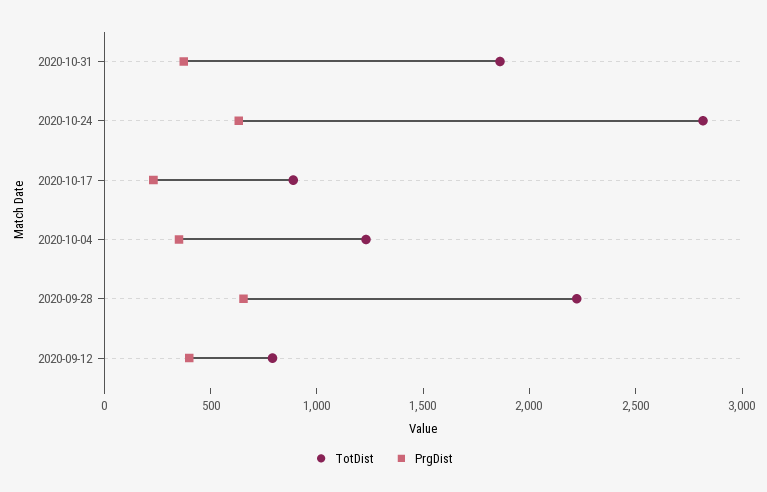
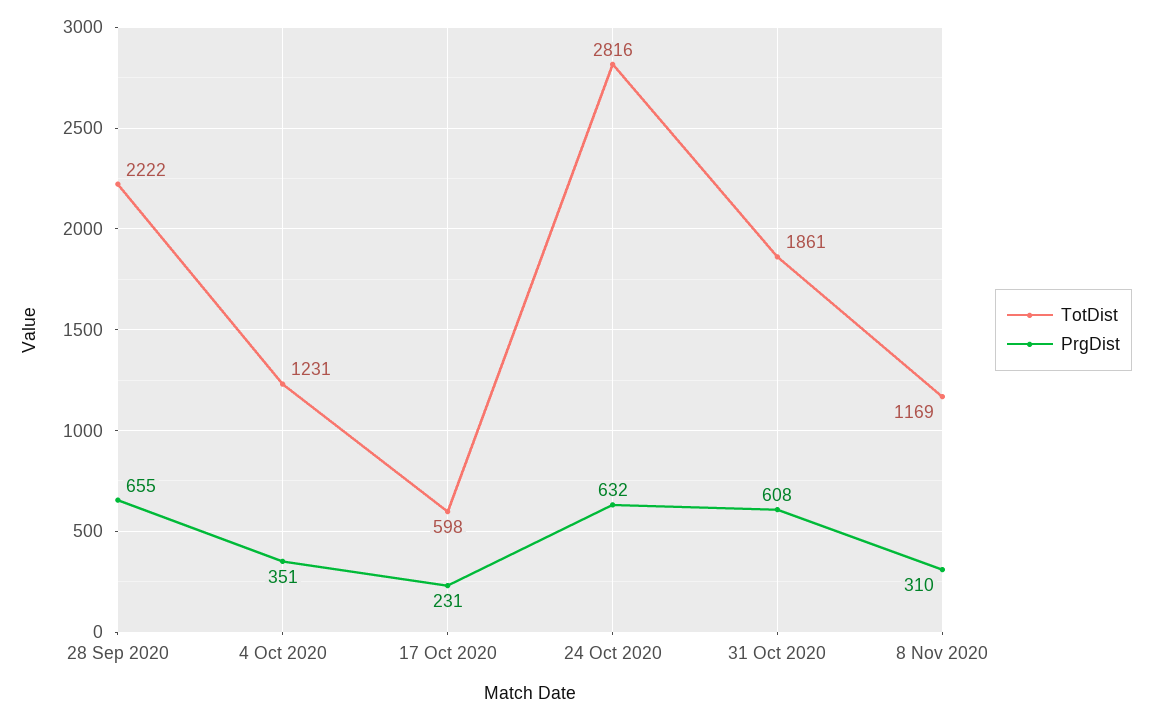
PrgDist, 2020-10-31: 400 -> 608
TotDist, 2020-10-17: 900 -> 598
TotDist, 2020-09-12: 800 -> none
PrgDist, 2020-09-12: 400 -> none
TotDist, 8 Nov 2020: none -> 1169
PrgDist, 8 Nov 2020: none -> 310

